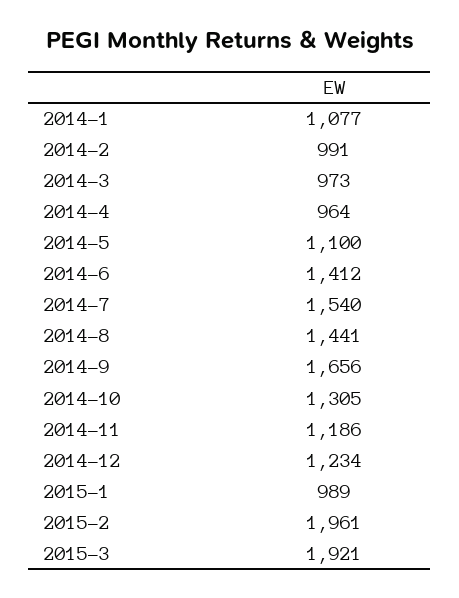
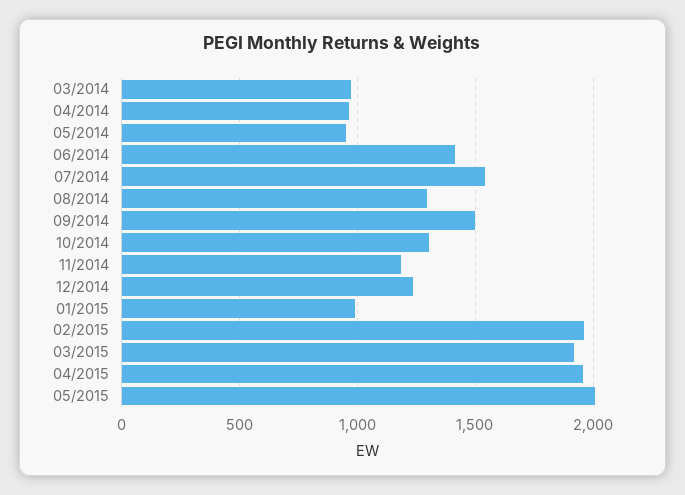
2014-1: 1077 -> none
2014-2: 991 -> none
2014-5: 1100 -> 950
2014-8: 1441 -> 1300
2014-9: 1656 -> 1500
04/2015: none -> 1950
05/2015: none -> 2000

